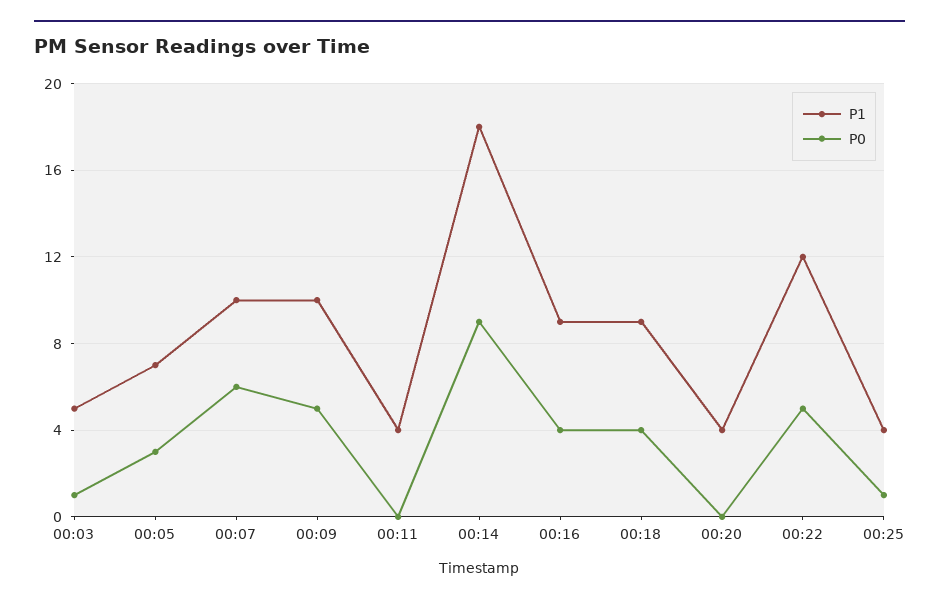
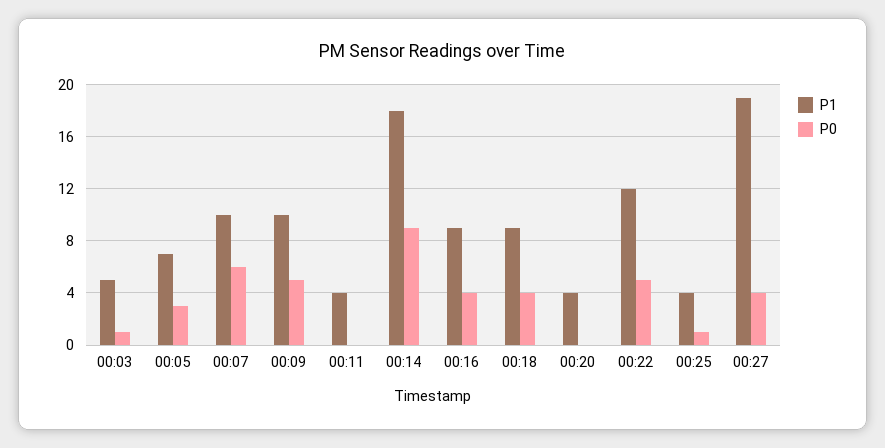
P1, 00:27: none -> 19
P0, 00:27: none -> 4

